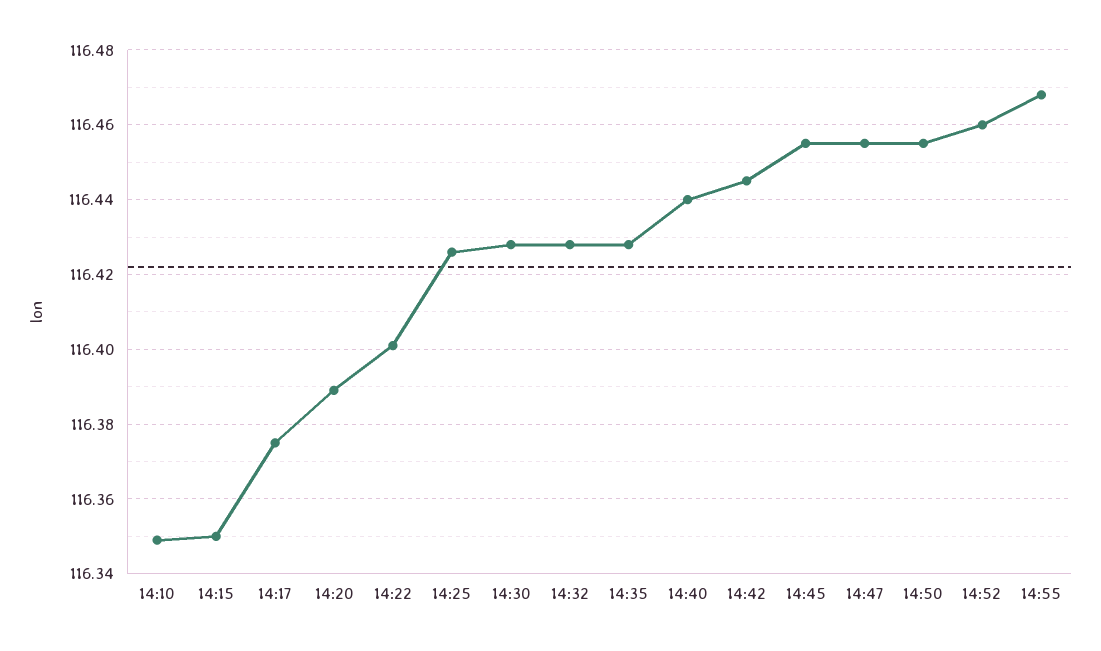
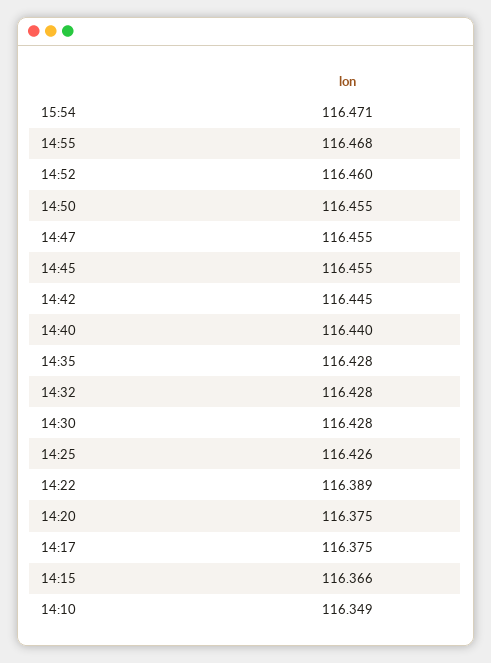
14:15: 116.35 -> 116.366
14:20: 116.39 -> 116.375
14:22: 116.4 -> 116.389
15:54: none -> 116.471

